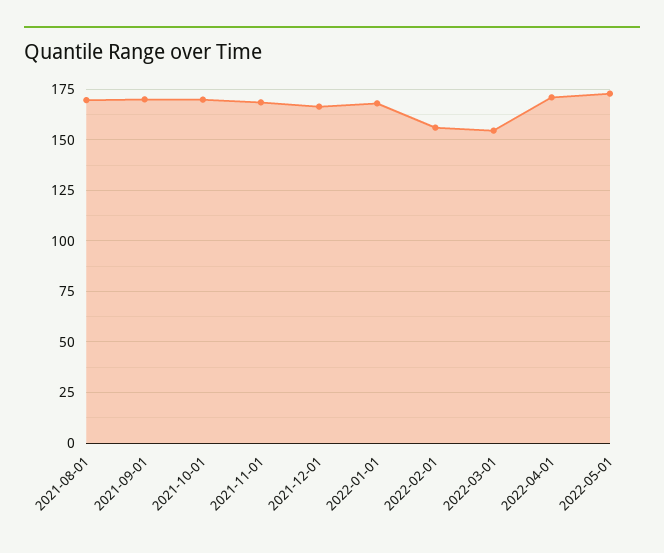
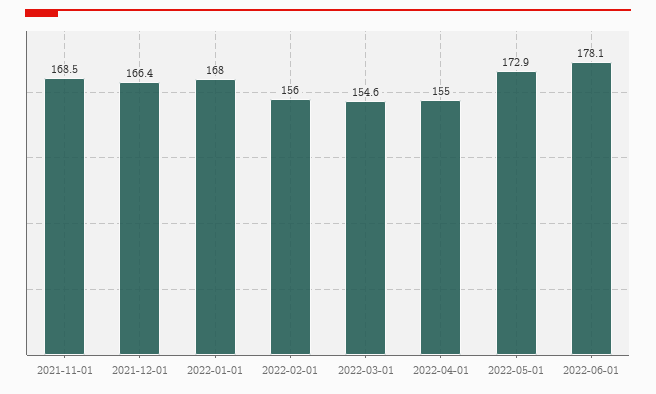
2021-08-01: 170 -> none
2021-09-01: 170 -> none
2021-10-01: 170 -> none
2022-04-01: 170 -> 155
2022-06-01: none -> 178.1

